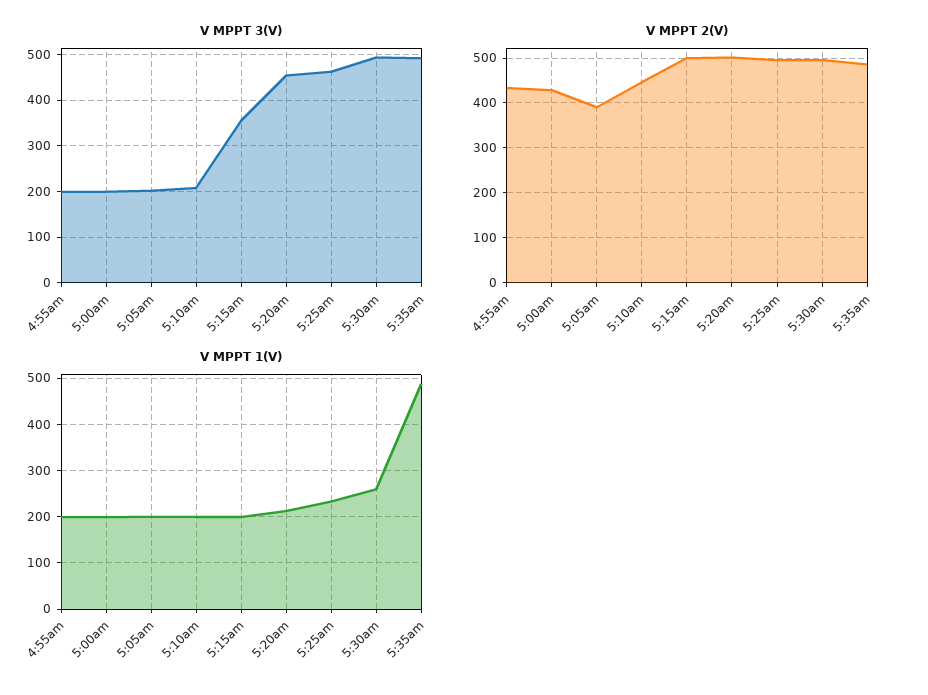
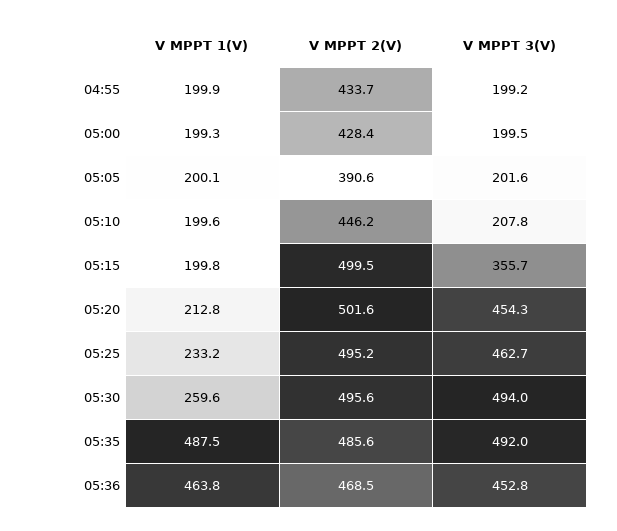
V MPPT 1(V), 05:36: none -> 463.8
V MPPT 2(V), 05:36: none -> 468.5
V MPPT 3(V), 05:36: none -> 452.8

